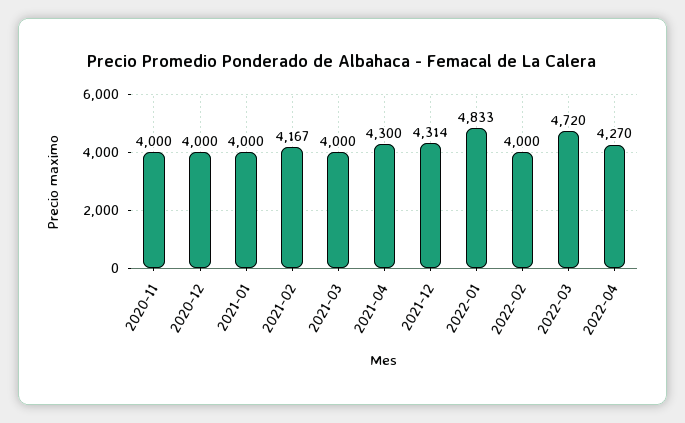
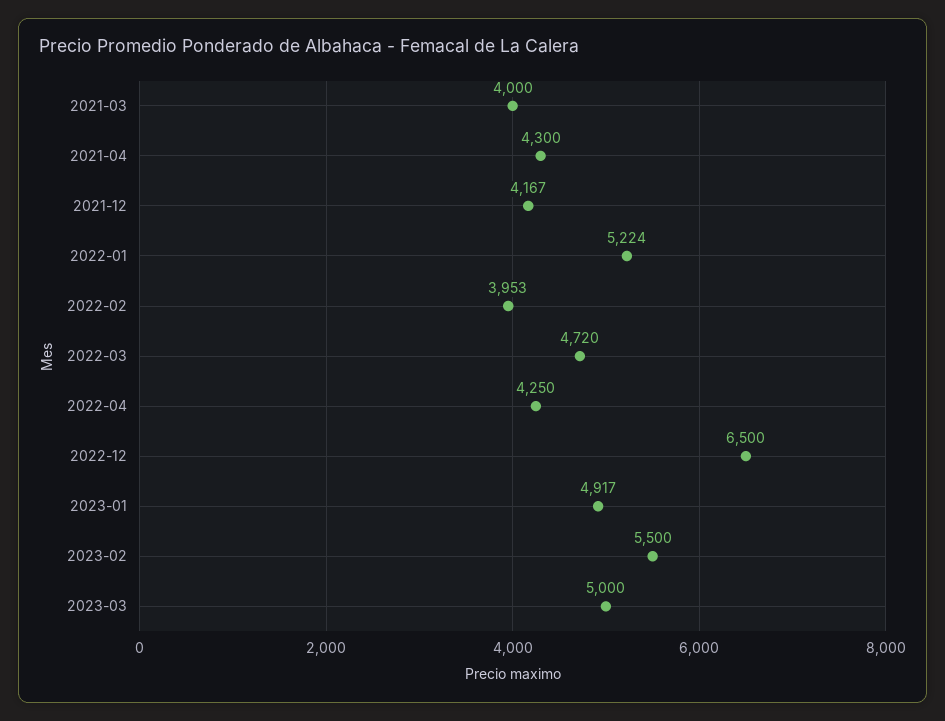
2020-11: 4000 -> none
2020-12: 4000 -> none
2021-01: 4000 -> none
2021-02: 4167 -> none
2021-12: 4314 -> 4167
2022-01: 4833 -> 5224
2022-02: 4000 -> 3953
2022-04: 4270 -> 4250
2022-12: none -> 6500
2023-01: none -> 4917
2023-02: none -> 5500
2023-03: none -> 5000

